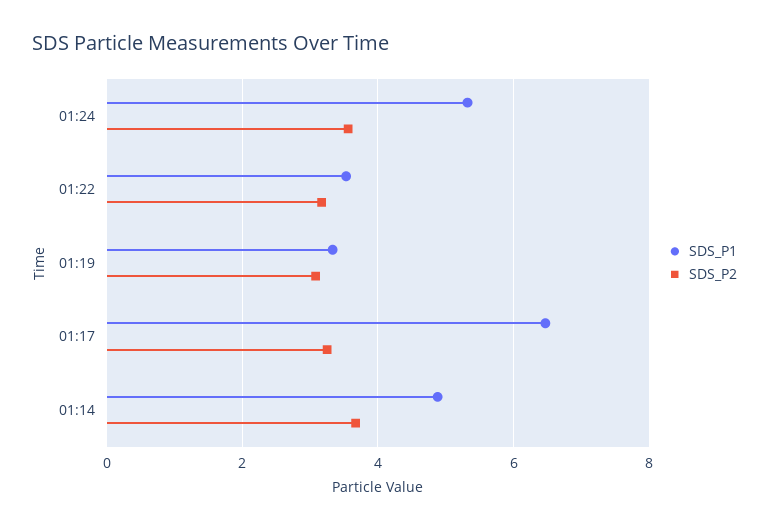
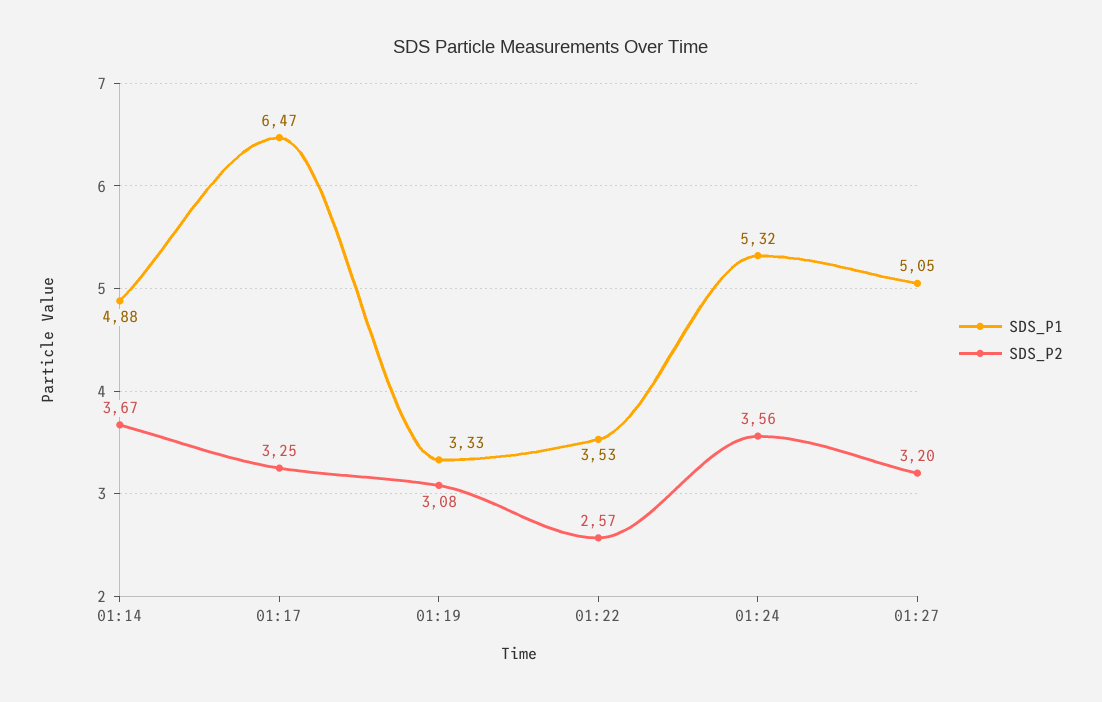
SDS_P2, 01:22: 3.2 -> 2.57
SDS_P1, 01:27: none -> 5.05
SDS_P2, 01:27: none -> 3.2

